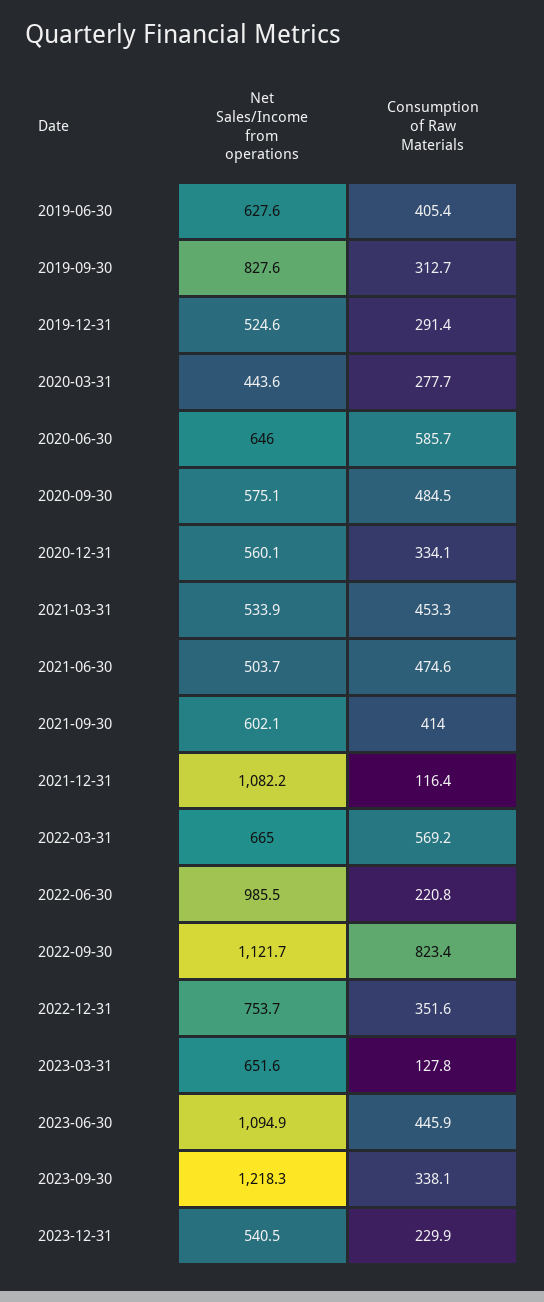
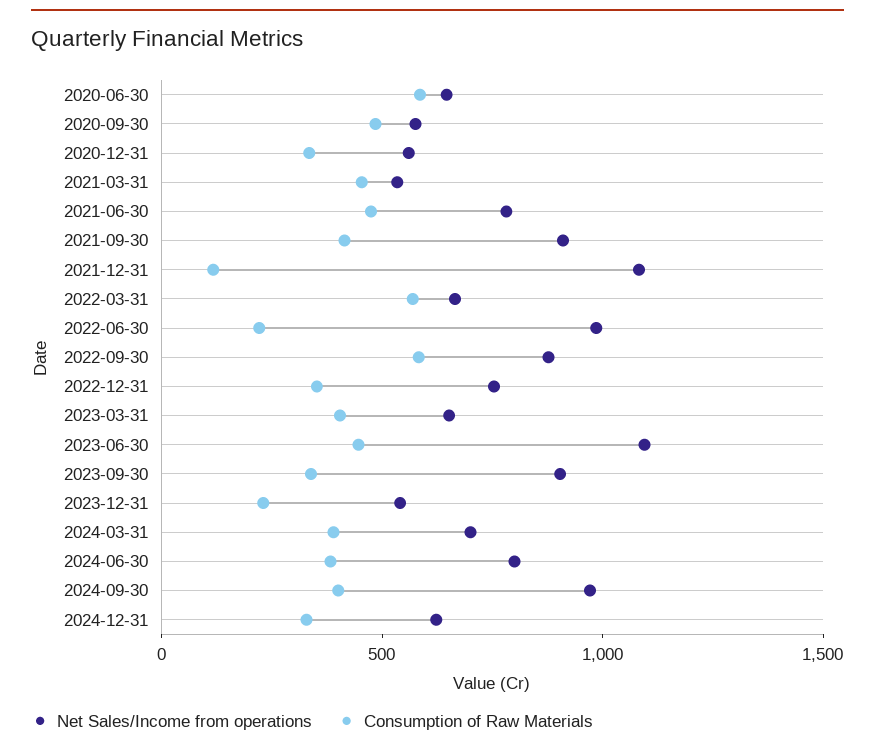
Net Sales/Income from operations, 2019-06-30: 627.6 -> none
Consumption of Raw Materials, 2019-06-30: 405.4 -> none
Net Sales/Income from operations, 2019-09-30: 827.6 -> none
Consumption of Raw Materials, 2019-09-30: 312.7 -> none
Net Sales/Income from operations, 2019-12-31: 524.6 -> none
Consumption of Raw Materials, 2019-12-31: 291.4 -> none
Net Sales/Income from operations, 2020-03-31: 443.6 -> none
Consumption of Raw Materials, 2020-03-31: 277.7 -> none
Net Sales/Income from operations, 2021-06-30: 503.7 -> 800
Net Sales/Income from operations, 2021-09-30: 602.1 -> 900
Net Sales/Income from operations, 2022-09-30: 1121.7 -> 900
Consumption of Raw Materials, 2022-09-30: 823.4 -> 600
Consumption of Raw Materials, 2023-03-31: 127.8 -> 400
Net Sales/Income from operations, 2023-09-30: 1218.3 -> 900
Net Sales/Income from operations, 2024-03-31: none -> 700
Consumption of Raw Materials, 2024-03-31: none -> 400
Net Sales/Income from operations, 2024-06-30: none -> 800
Consumption of Raw Materials, 2024-06-30: none -> 400
Net Sales/Income from operations, 2024-09-30: none -> 1000
Consumption of Raw Materials, 2024-09-30: none -> 400
Net Sales/Income from operations, 2024-12-31: none -> 600
Consumption of Raw Materials, 2024-12-31: none -> 300

